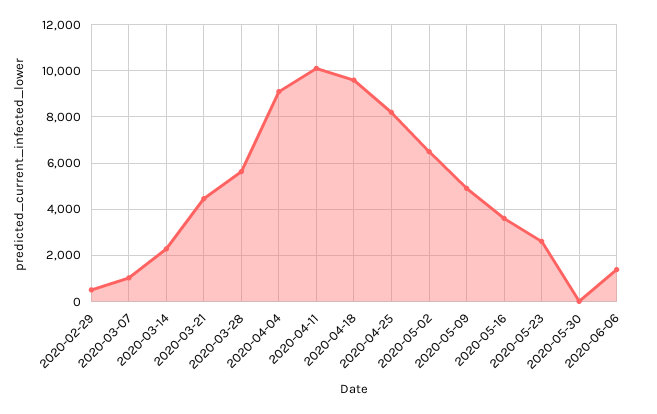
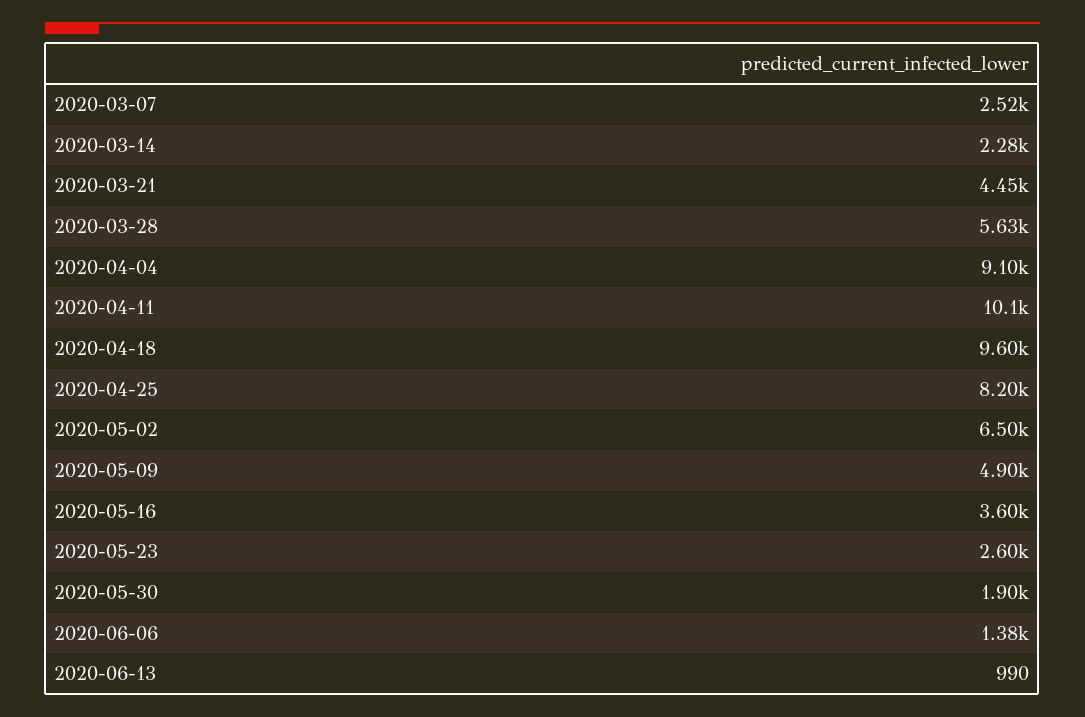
2020-02-29: 500 -> none
2020-03-07: 1000 -> 2520
2020-05-30: 0 -> 1900
2020-06-13: none -> 990

